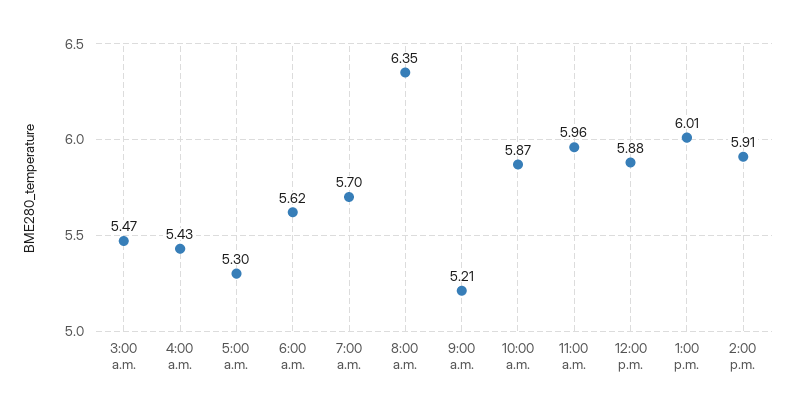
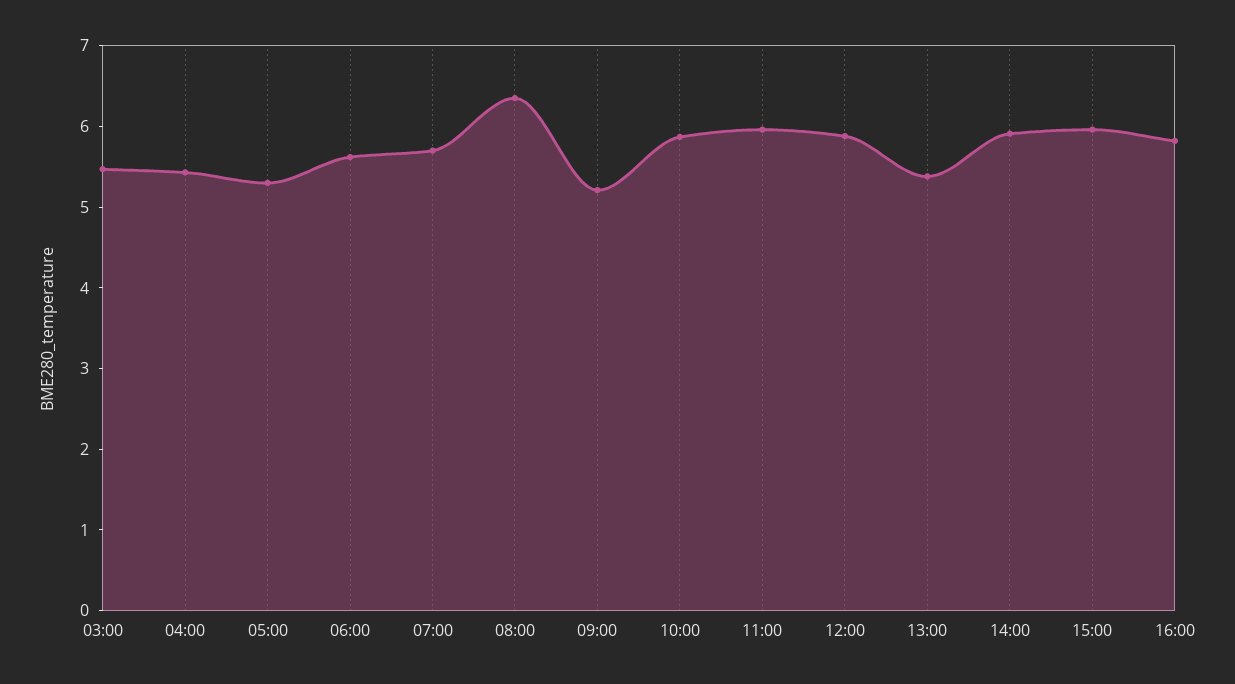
1:00 p.m.: 6.01 -> 5.4
15:00: none -> 6
16:00: none -> 5.8

